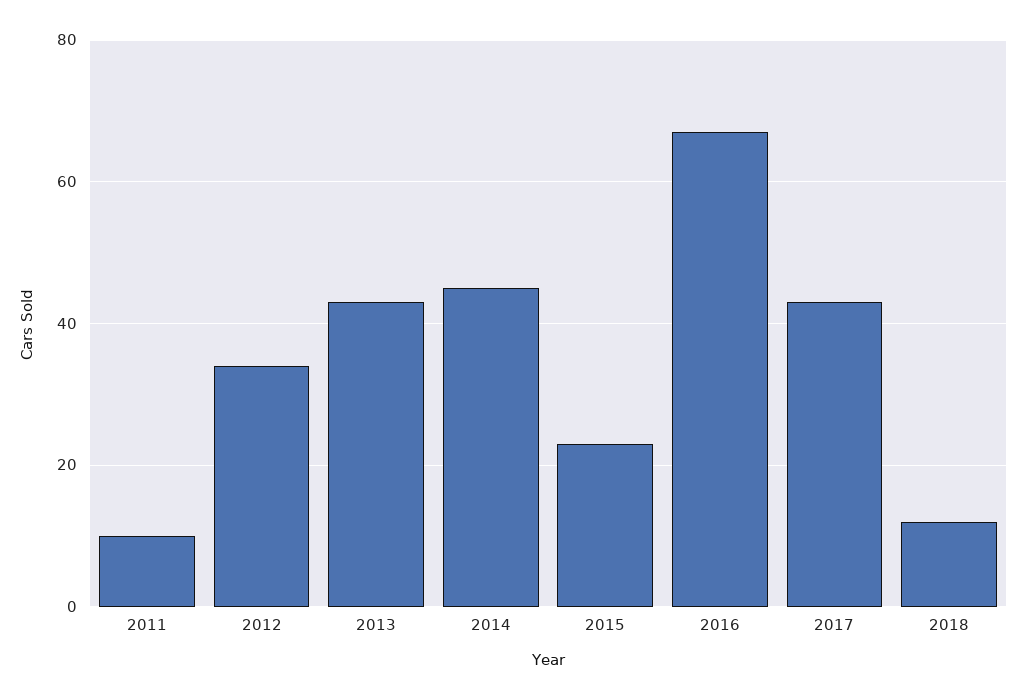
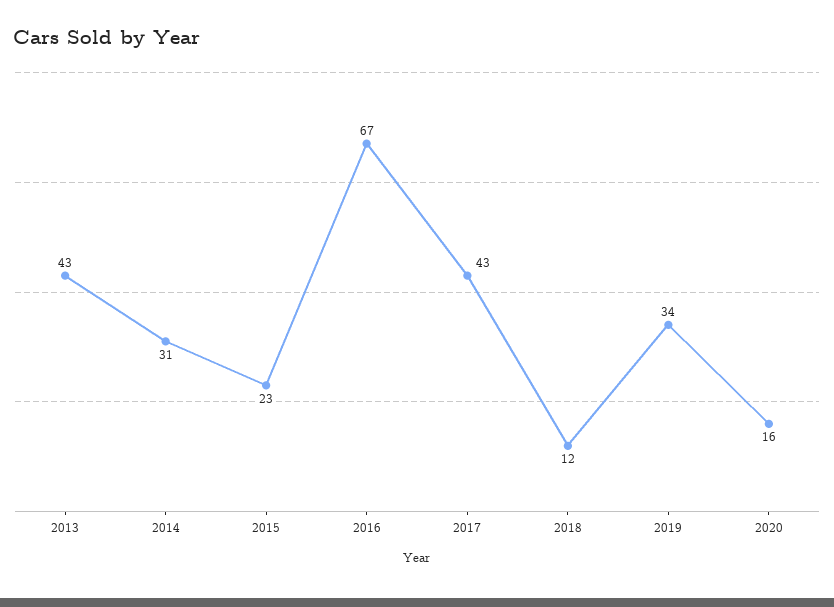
2011: 10 -> none
2012: 35 -> none
2014: 45 -> 31
2019: none -> 34
2020: none -> 16

